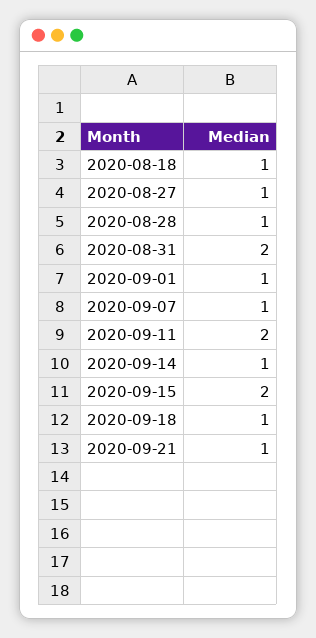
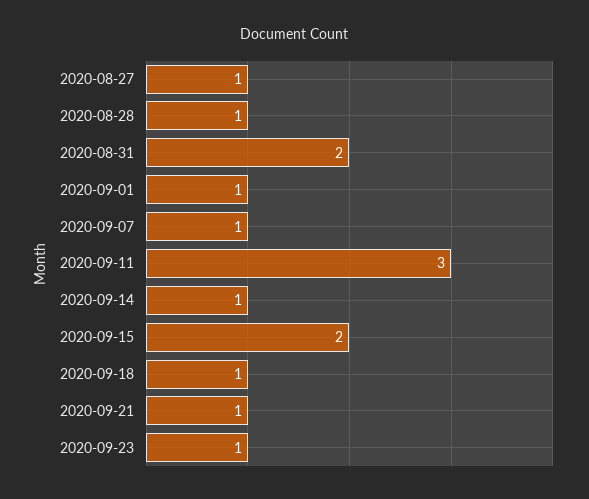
2020-08-18: 1 -> none
2020-09-11: 2 -> 3
2020-09-23: none -> 1

